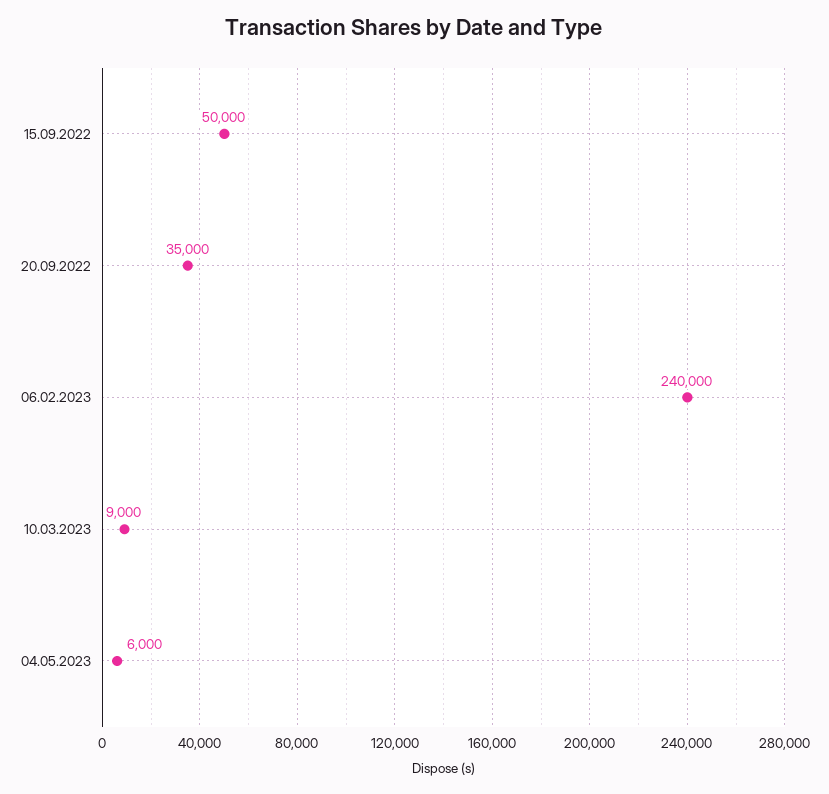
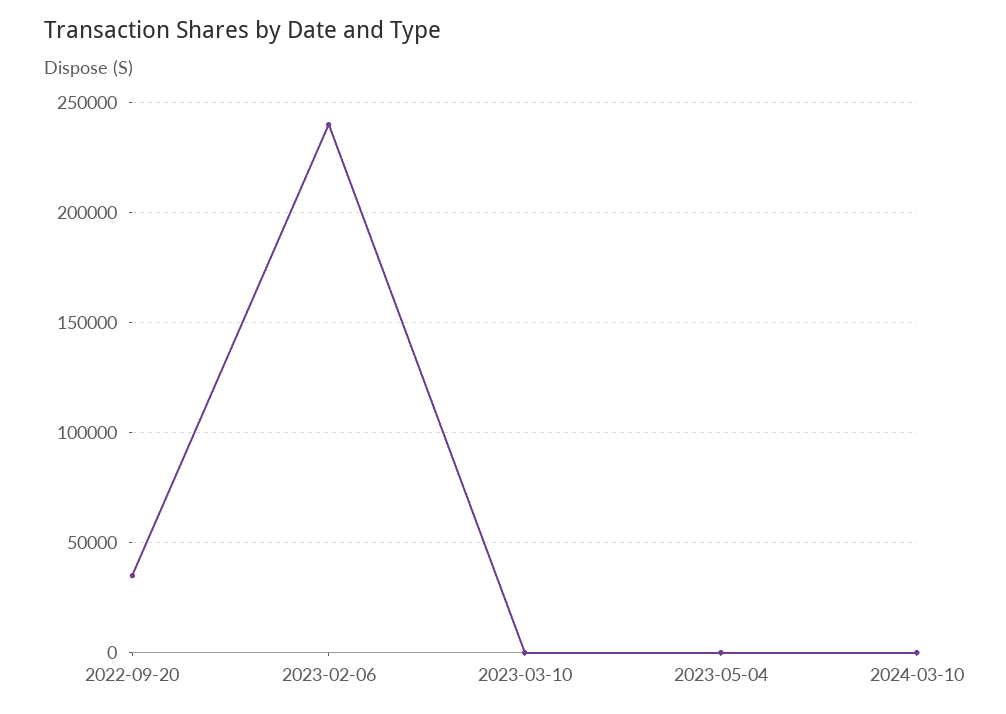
15.09.2022: 50000 -> none
10.03.2023: 9000 -> 0
04.05.2023: 6000 -> 0
2024-03-10: none -> 0

